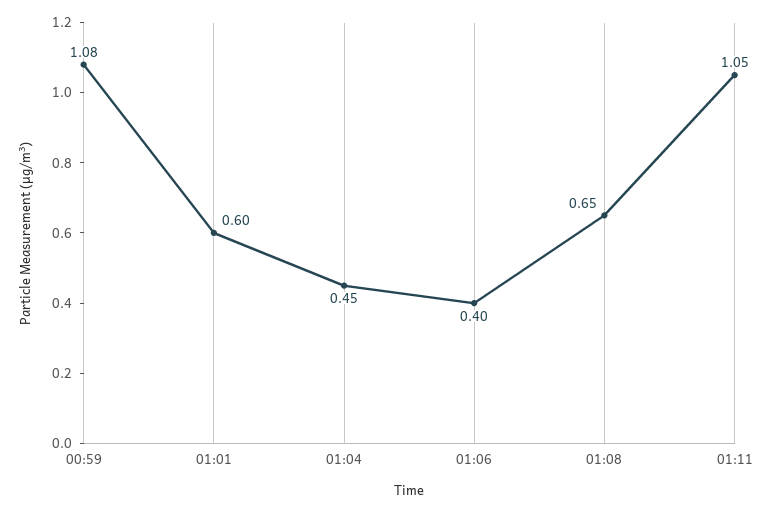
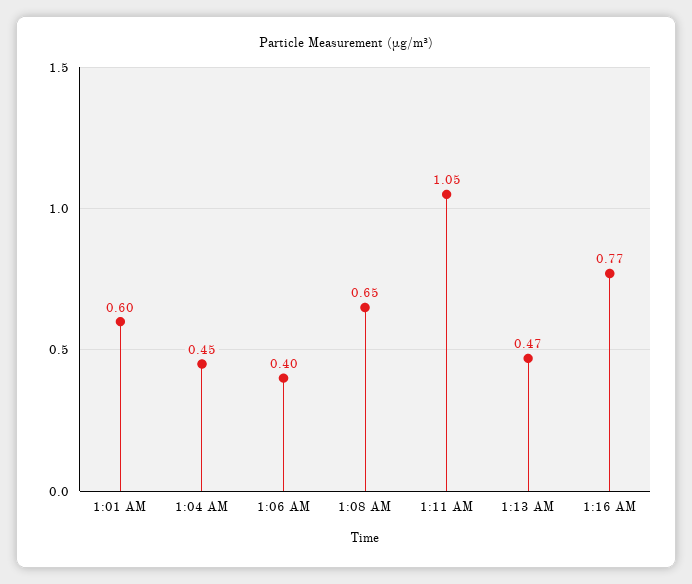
00:59: 1.08 -> none
1:13 AM: none -> 0.47
1:16 AM: none -> 0.77

